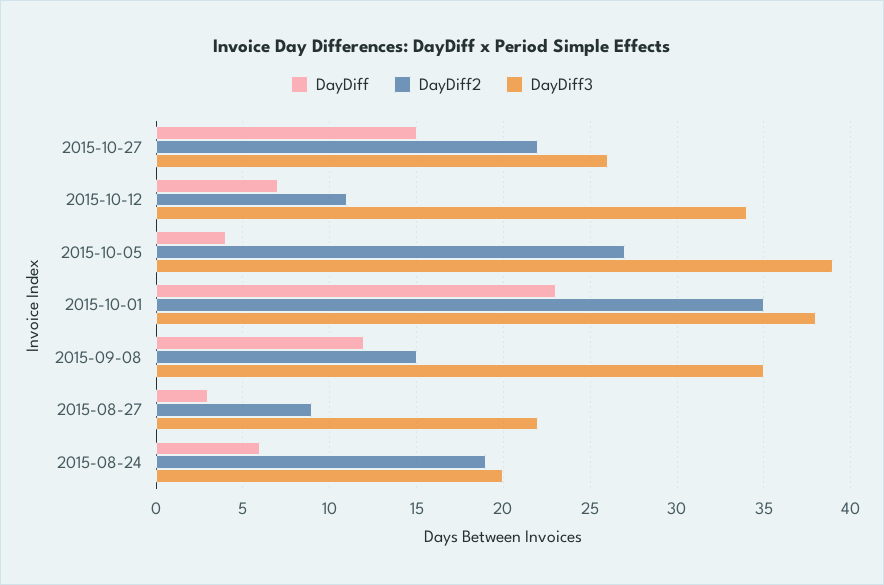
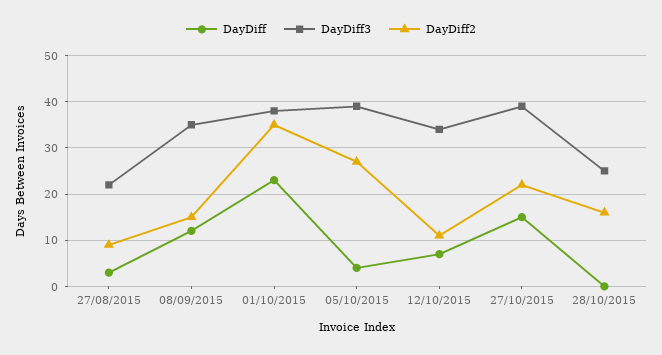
DayDiff3, 2015-10-27: 26 -> 40
DayDiff, 2015-08-24: 6 -> none
DayDiff2, 2015-08-24: 19 -> none
DayDiff3, 2015-08-24: 20 -> none
DayDiff, 28/10/2015: none -> 0
DayDiff3, 28/10/2015: none -> 25
DayDiff2, 28/10/2015: none -> 15

